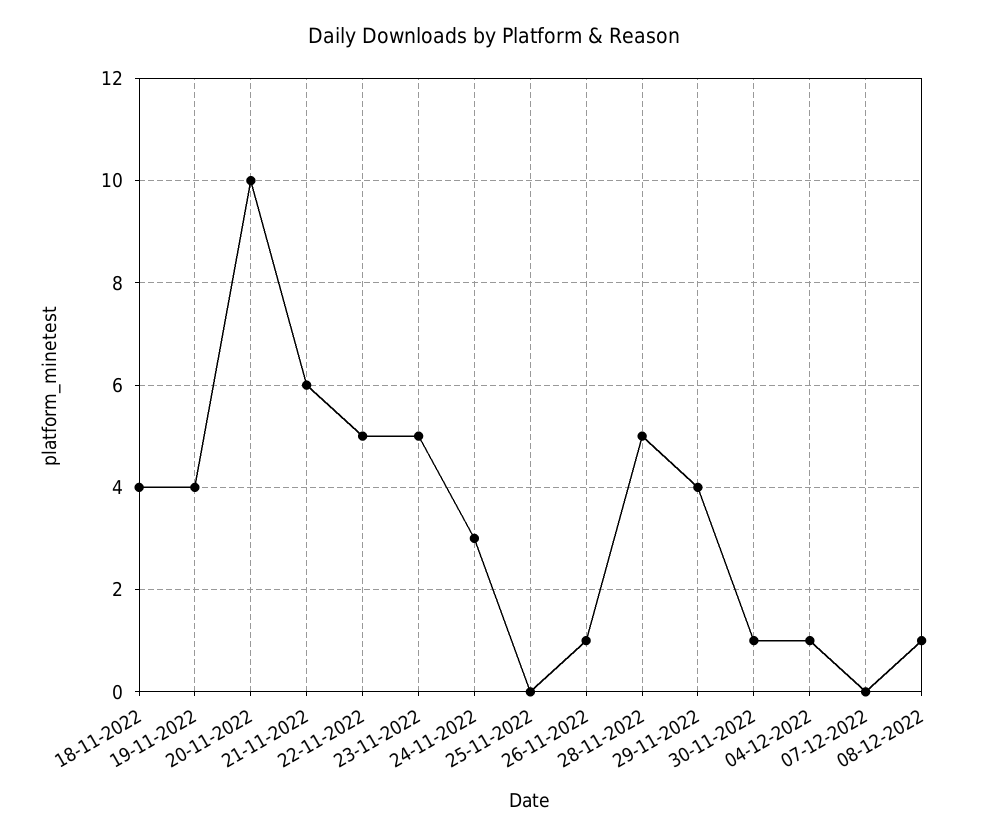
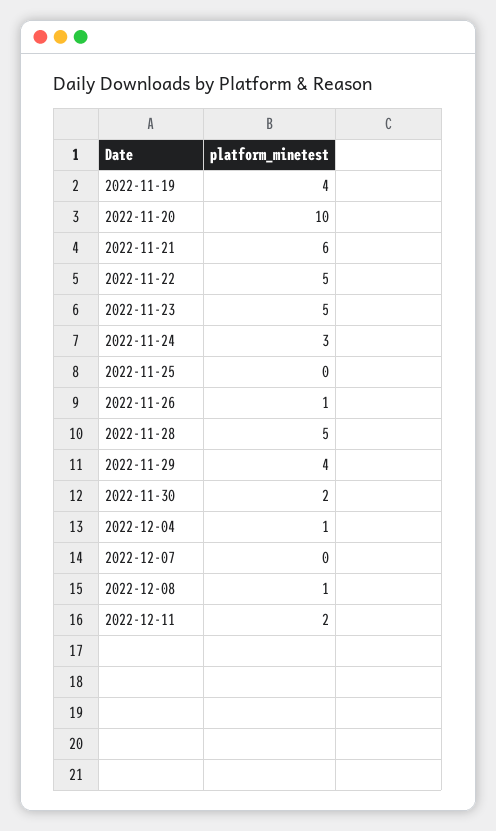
18-11-2022: 4 -> none
30-11-2022: 1 -> 2
2022-12-11: none -> 2

